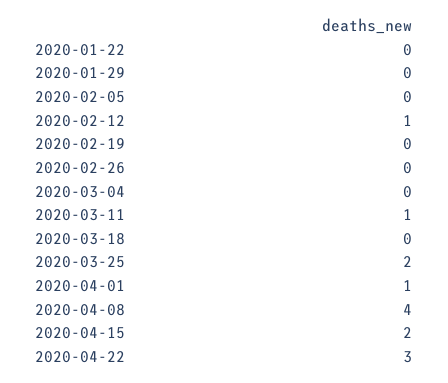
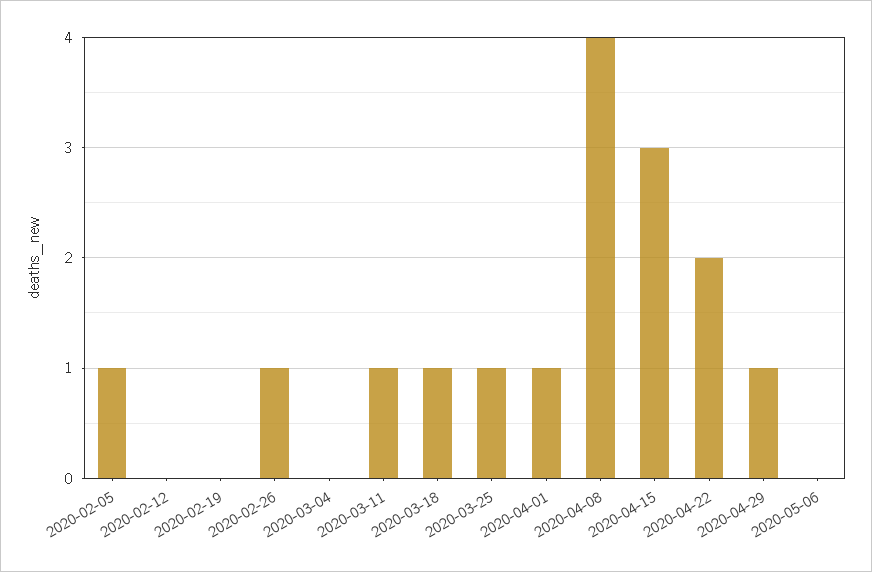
2020-01-22: 0 -> none
2020-01-29: 0 -> none
2020-02-05: 0 -> 1
2020-02-12: 1 -> 0
2020-02-26: 0 -> 1
2020-03-18: 0 -> 1
2020-03-25: 2 -> 1
2020-04-15: 2 -> 3
2020-04-22: 3 -> 2
2020-04-29: none -> 1
2020-05-06: none -> 0

